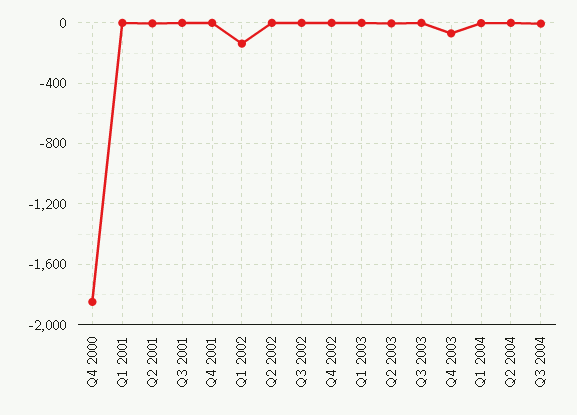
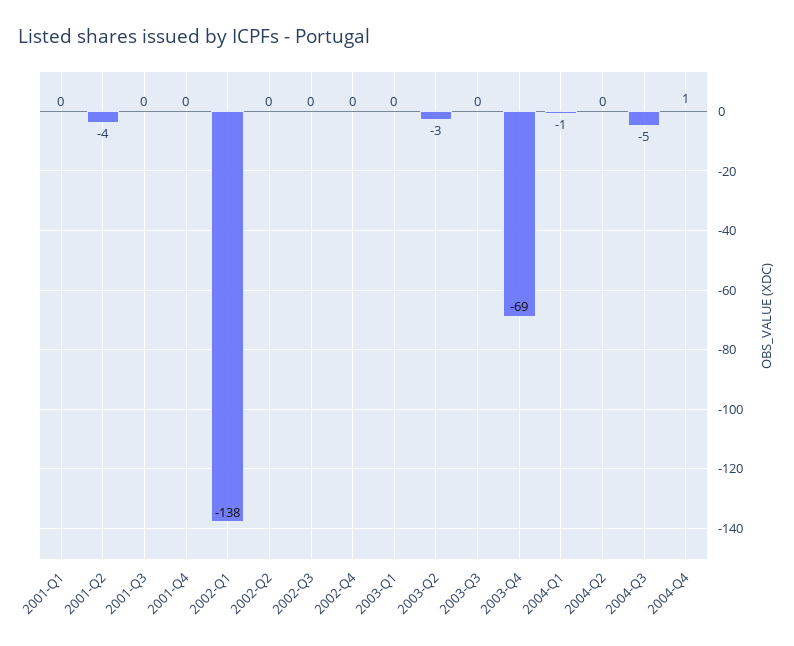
Q4 2000: -1850 -> none
2004-Q4: none -> 1

